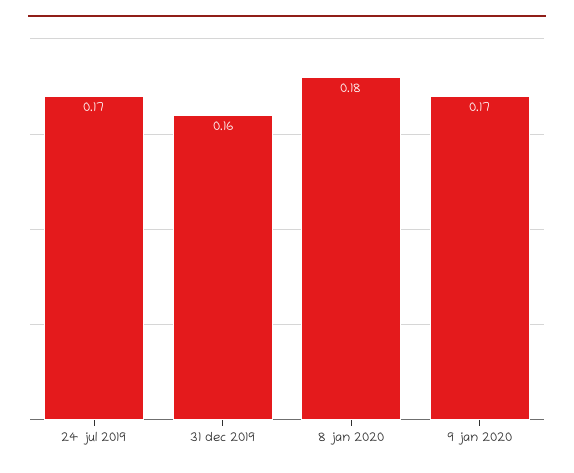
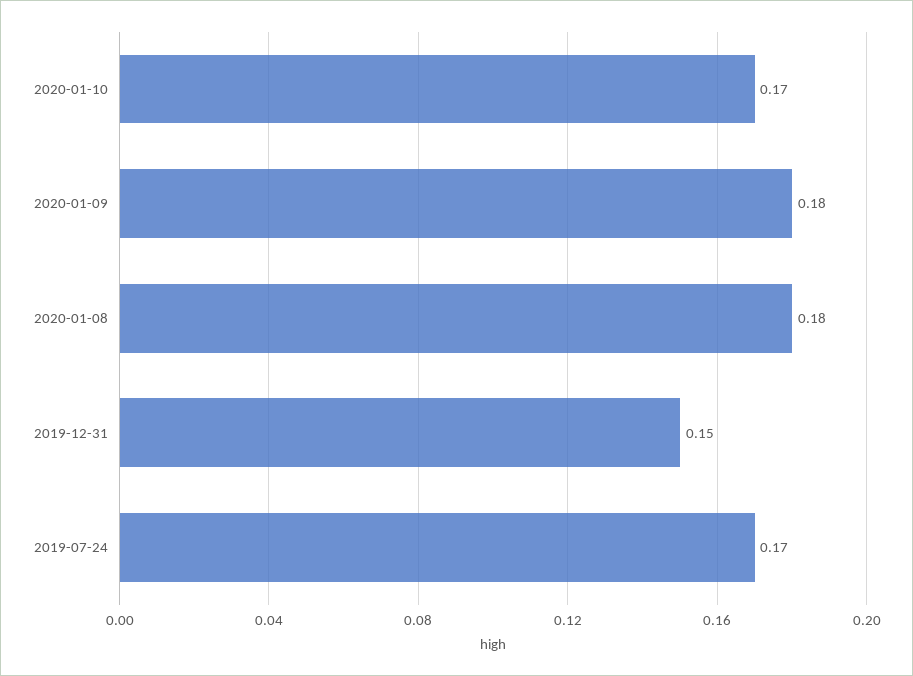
31 dec 2019: 0.16 -> 0.15
9 jan 2020: 0.17 -> 0.18
2020-01-10: none -> 0.17

